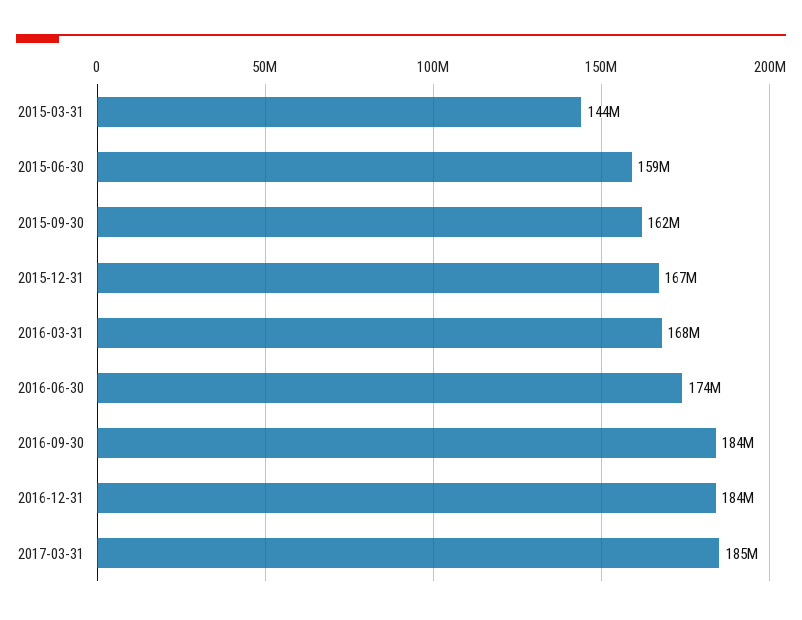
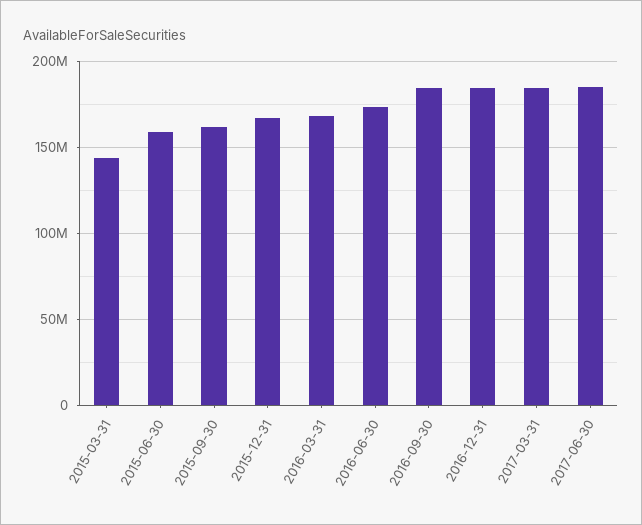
2017-06-30: none -> 185000000

